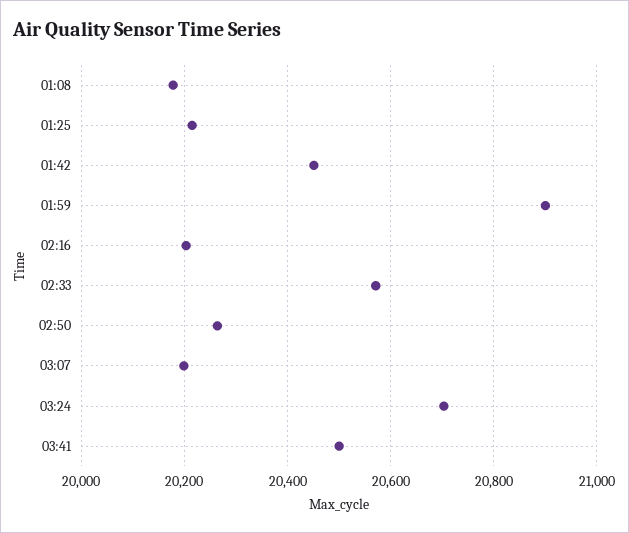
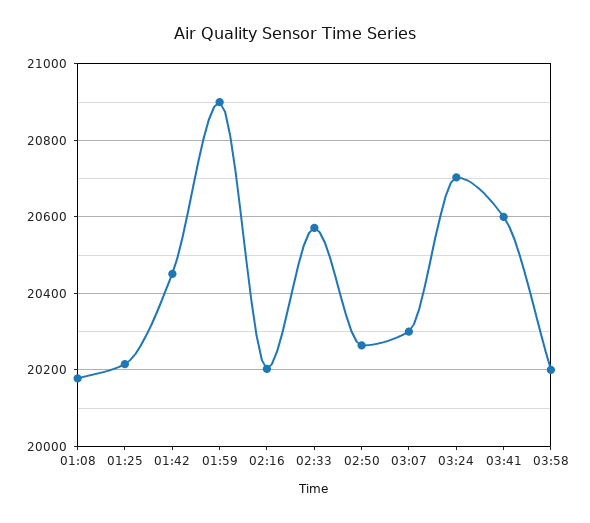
03:07: 20200 -> 20300
03:41: 20500 -> 20600
03:58: none -> 20200

